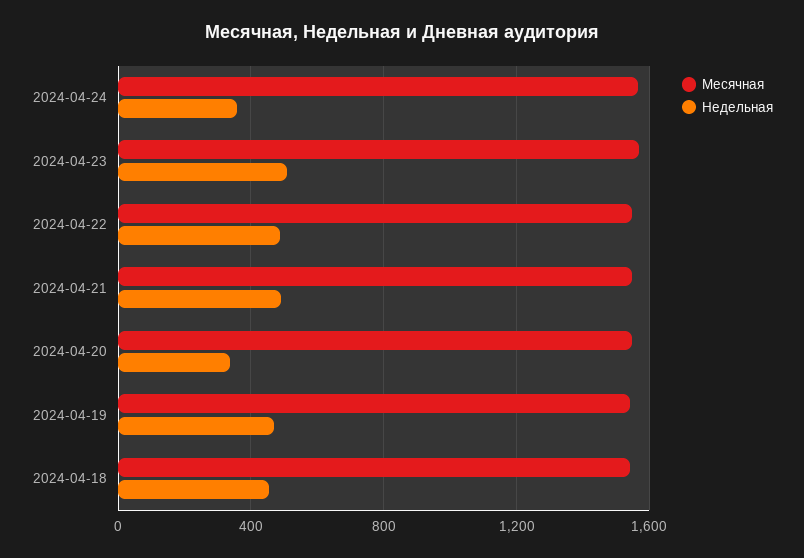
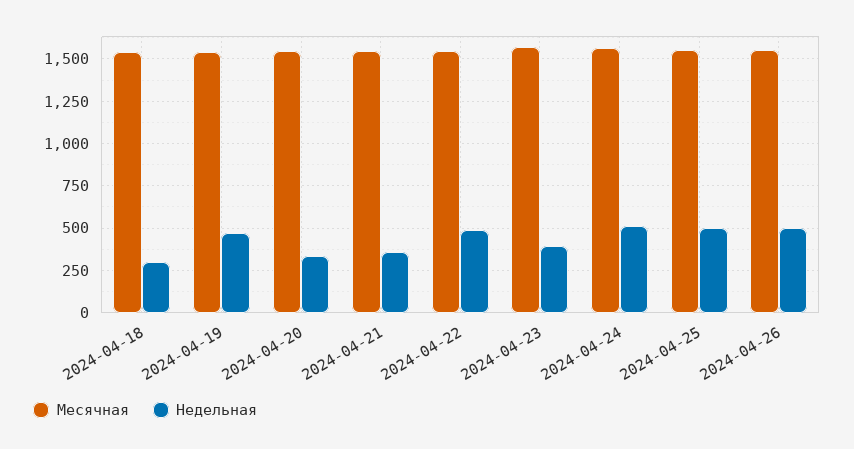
Недельная, 2024-04-24: 350 -> 500
Недельная, 2024-04-23: 500 -> 400
Недельная, 2024-04-21: 500 -> 350
Недельная, 2024-04-18: 450 -> 300
Месячная, 2024-04-25: none -> 1550
Недельная, 2024-04-25: none -> 500
Месячная, 2024-04-26: none -> 1550
Недельная, 2024-04-26: none -> 500

